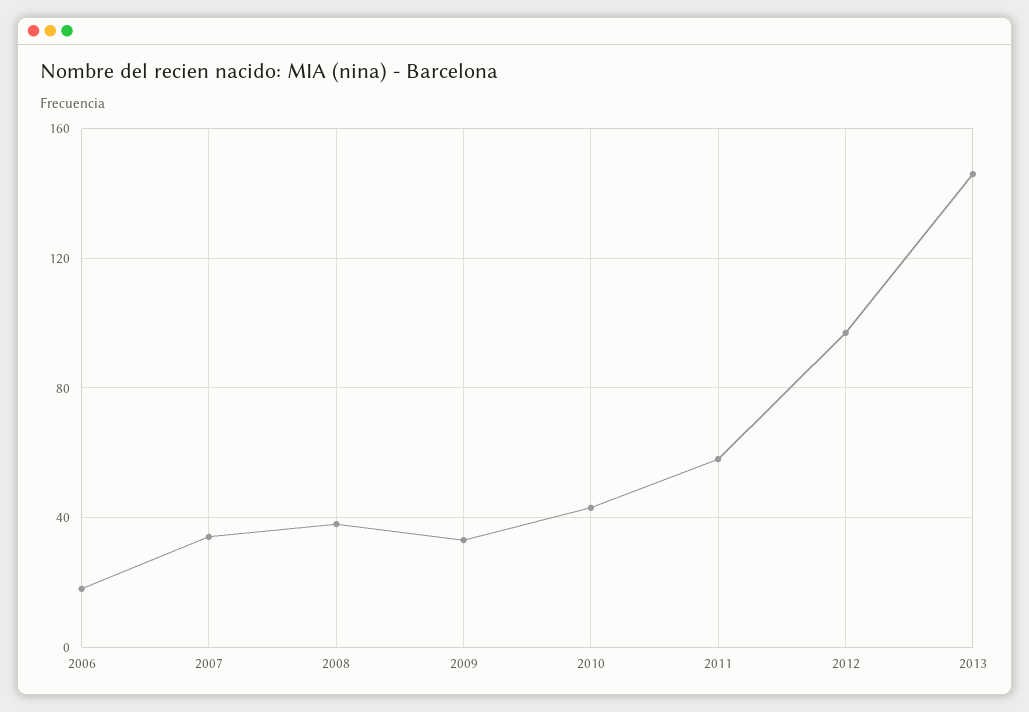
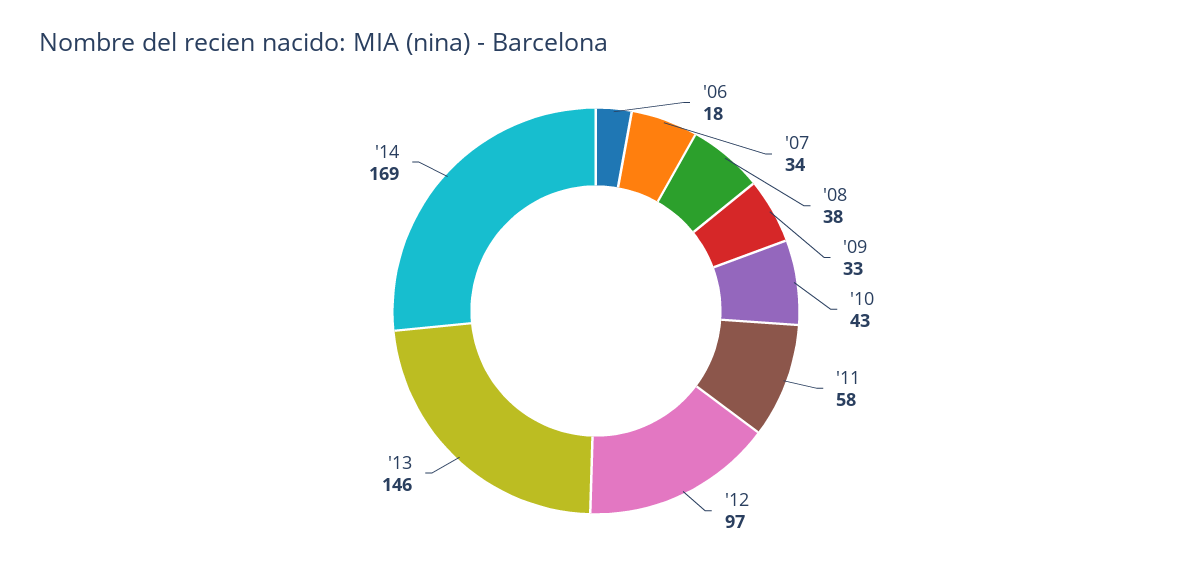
'14: none -> 169

